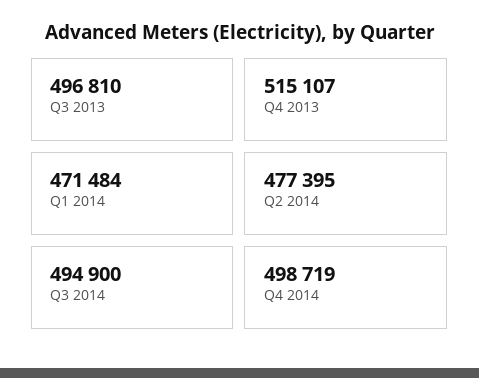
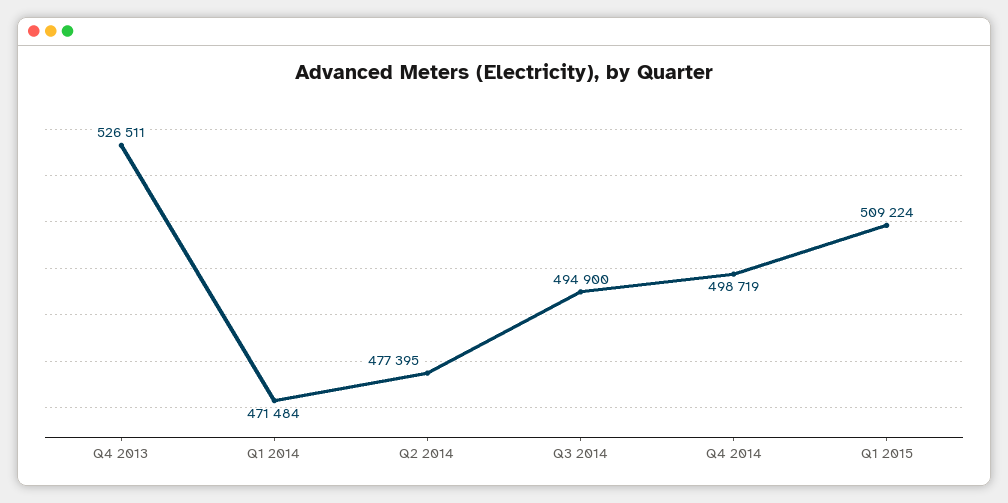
Q3 2013: 496810 -> none
Q4 2013: 515107 -> 526511
Q1 2015: none -> 509224

